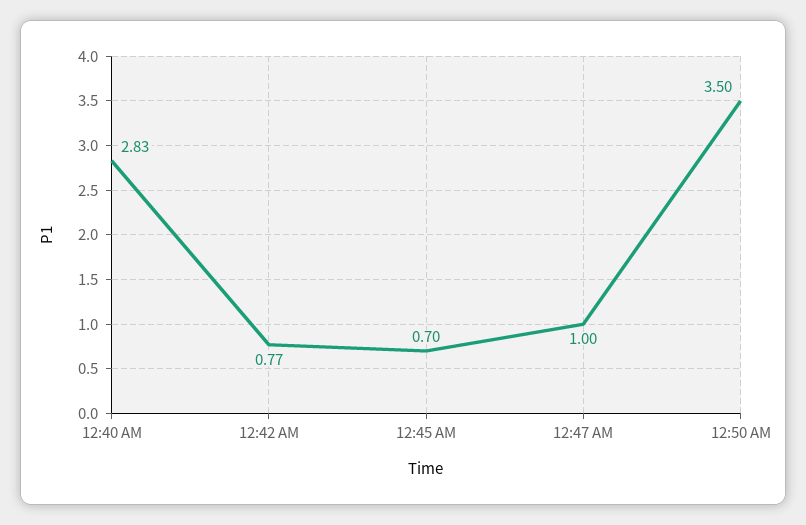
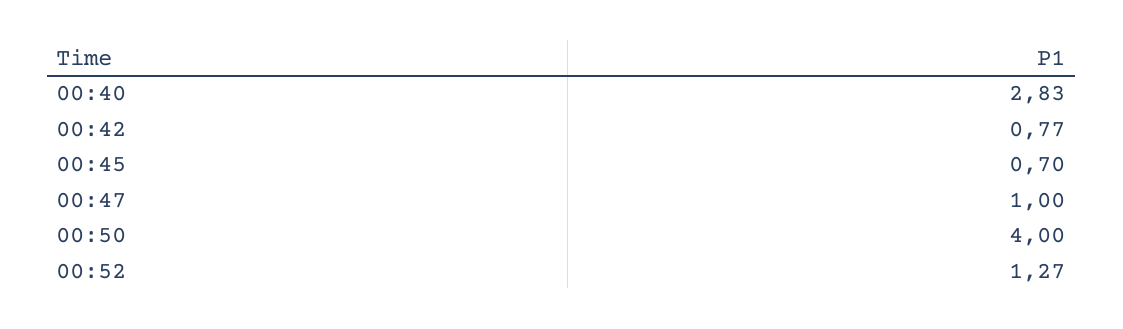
12:50 AM: 3.5 -> 4
00:52: none -> 1.27

